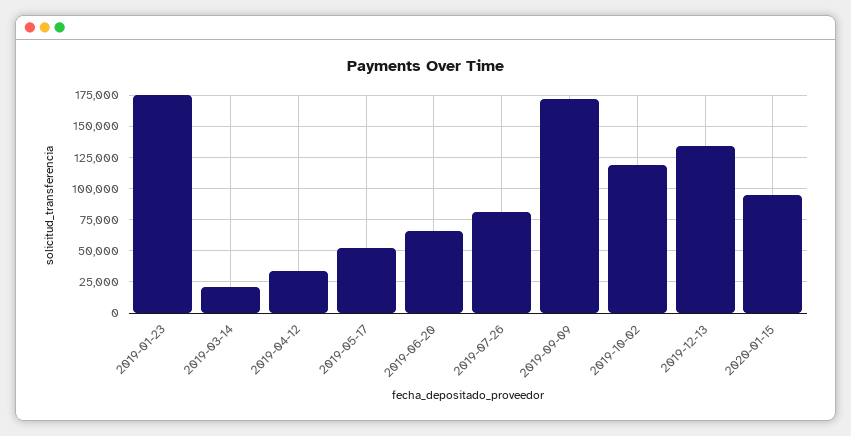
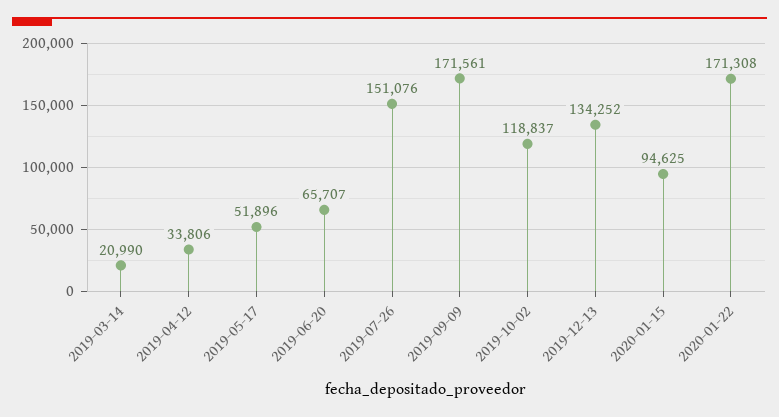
2019-01-23: 175000 -> none
2019-07-26: 80000 -> 151076
2020-01-22: none -> 171308

